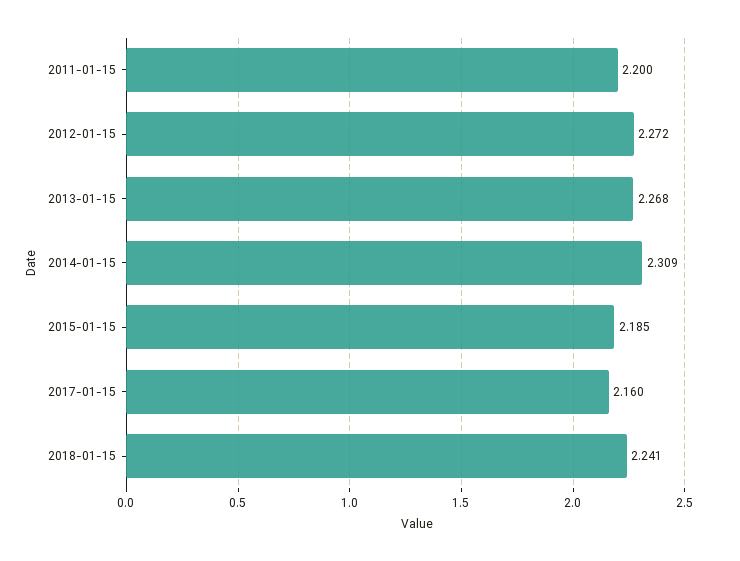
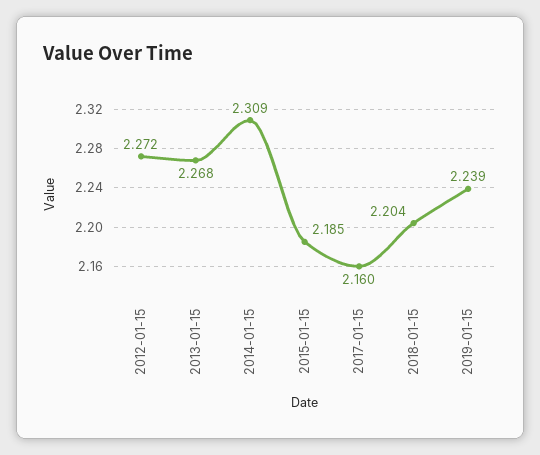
2011-01-15: 2.2 -> none
2018-01-15: 2.241 -> 2.204
2019-01-15: none -> 2.239

